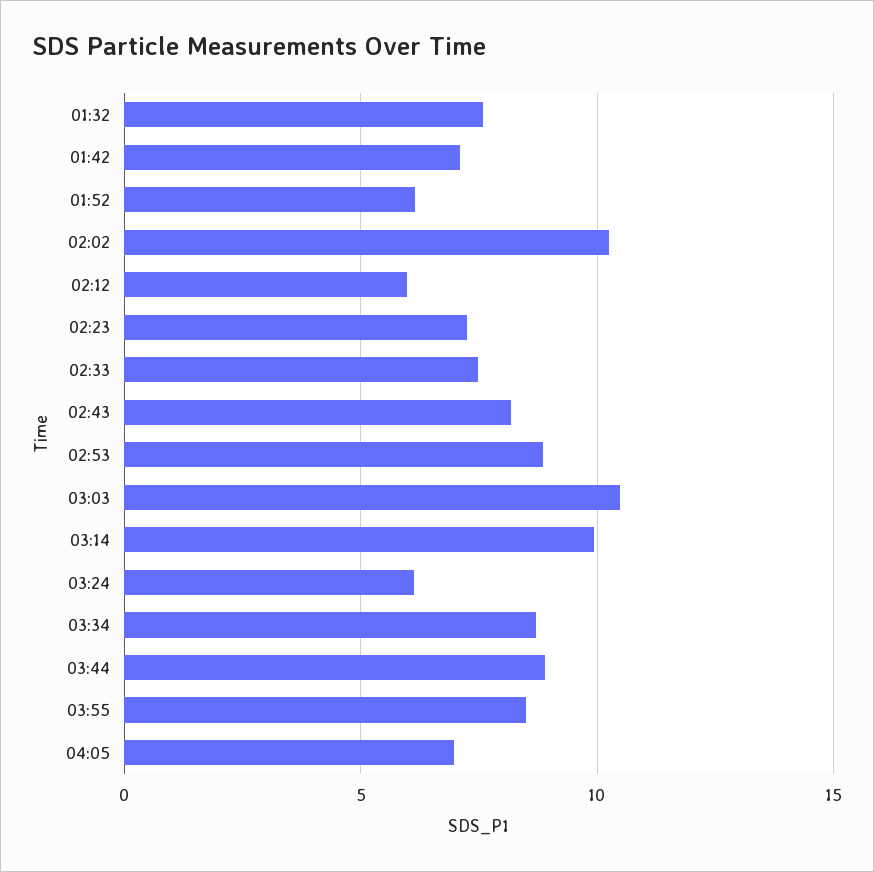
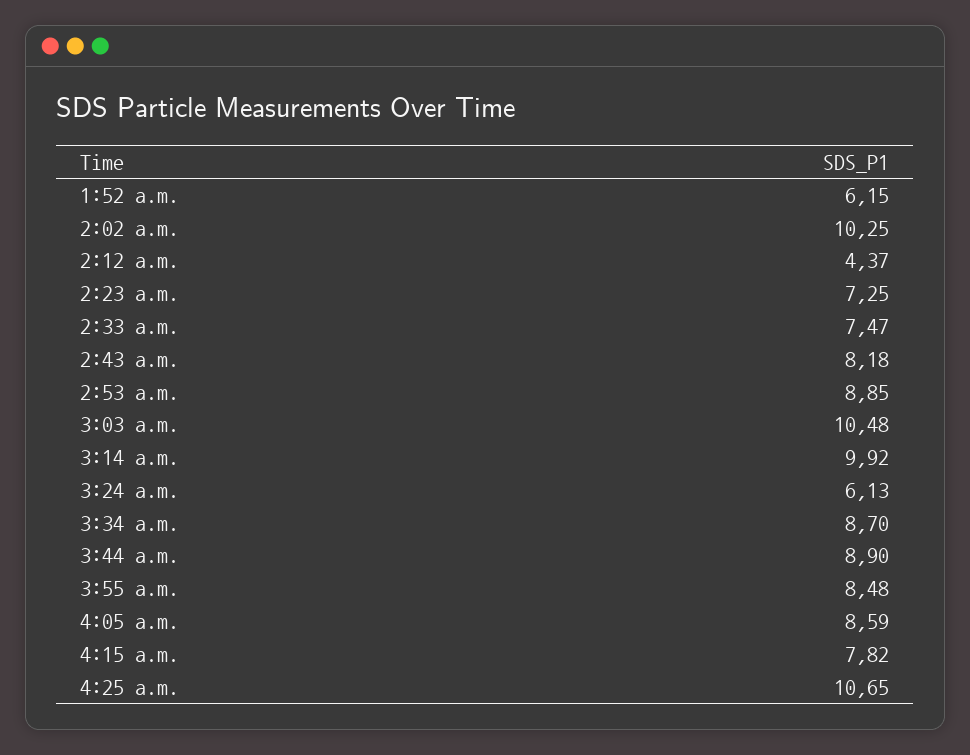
01:32: 7.5 -> none
01:42: 7 -> none
02:12: 6 -> 4.37
04:05: 7 -> 8.59
4:15 a.m.: none -> 7.82
4:25 a.m.: none -> 10.65

